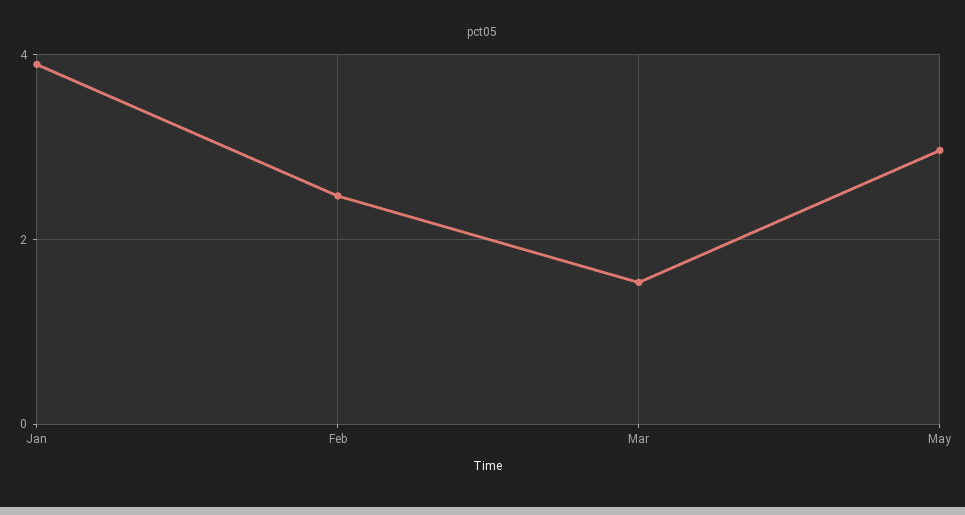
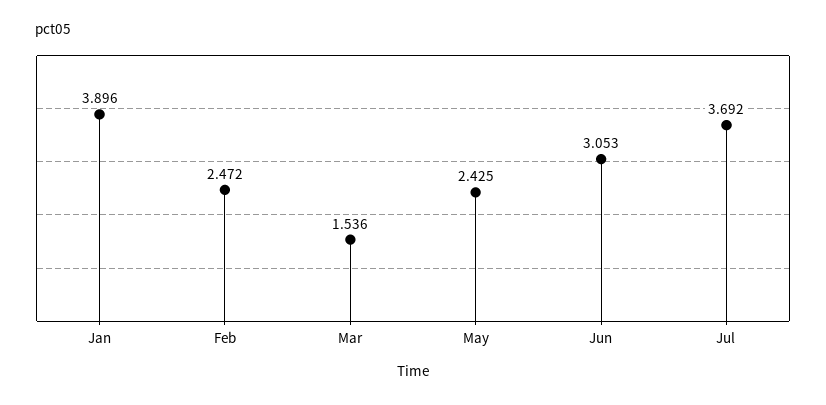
May: 3 -> 2.425
Jun: none -> 3.053
Jul: none -> 3.692

